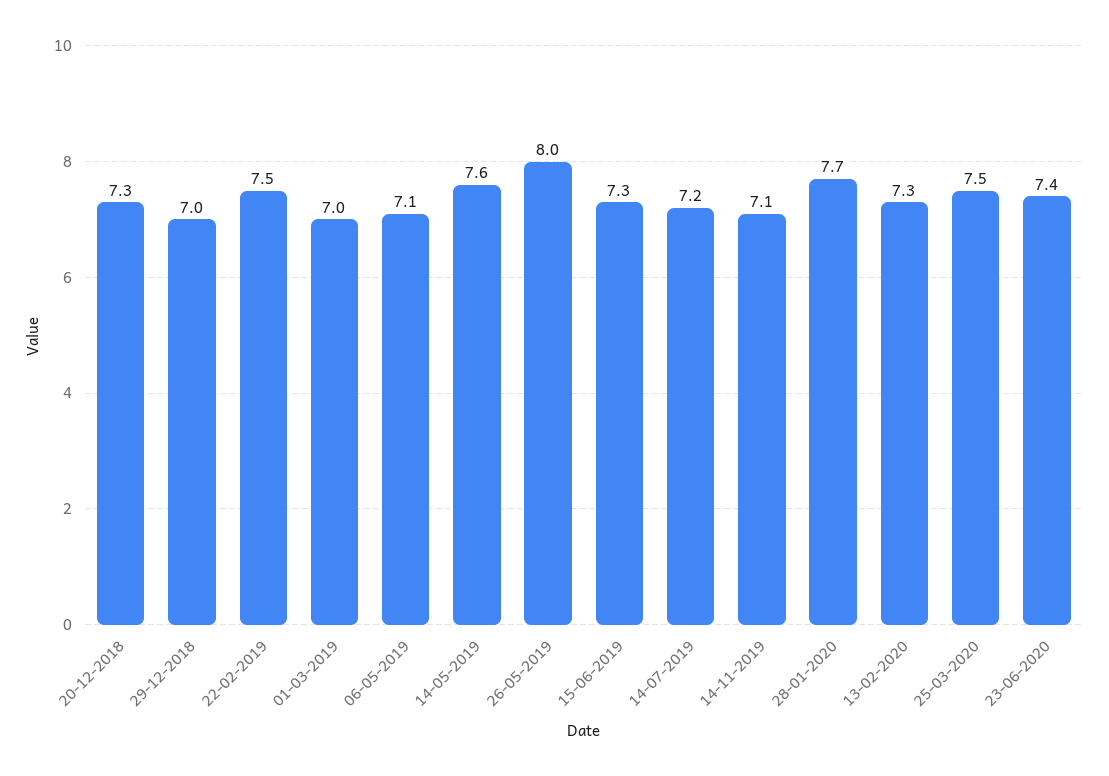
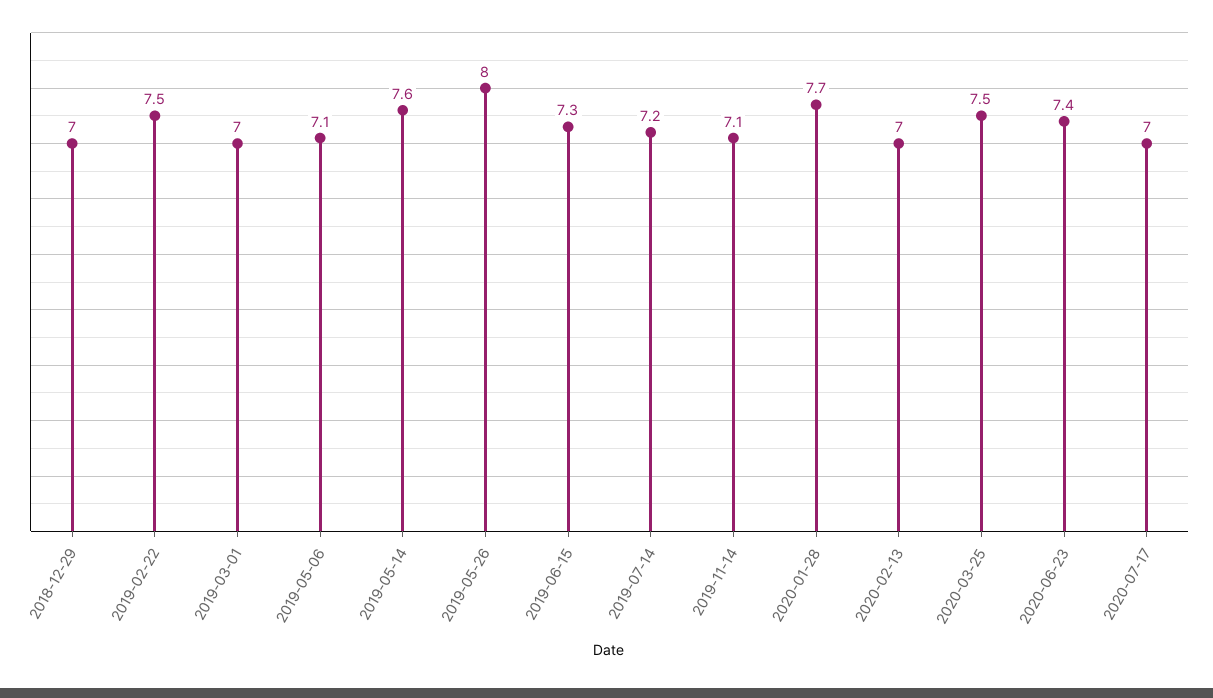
20-12-2018: 7.3 -> none
13-02-2020: 7.3 -> 7
2020-07-17: none -> 7

